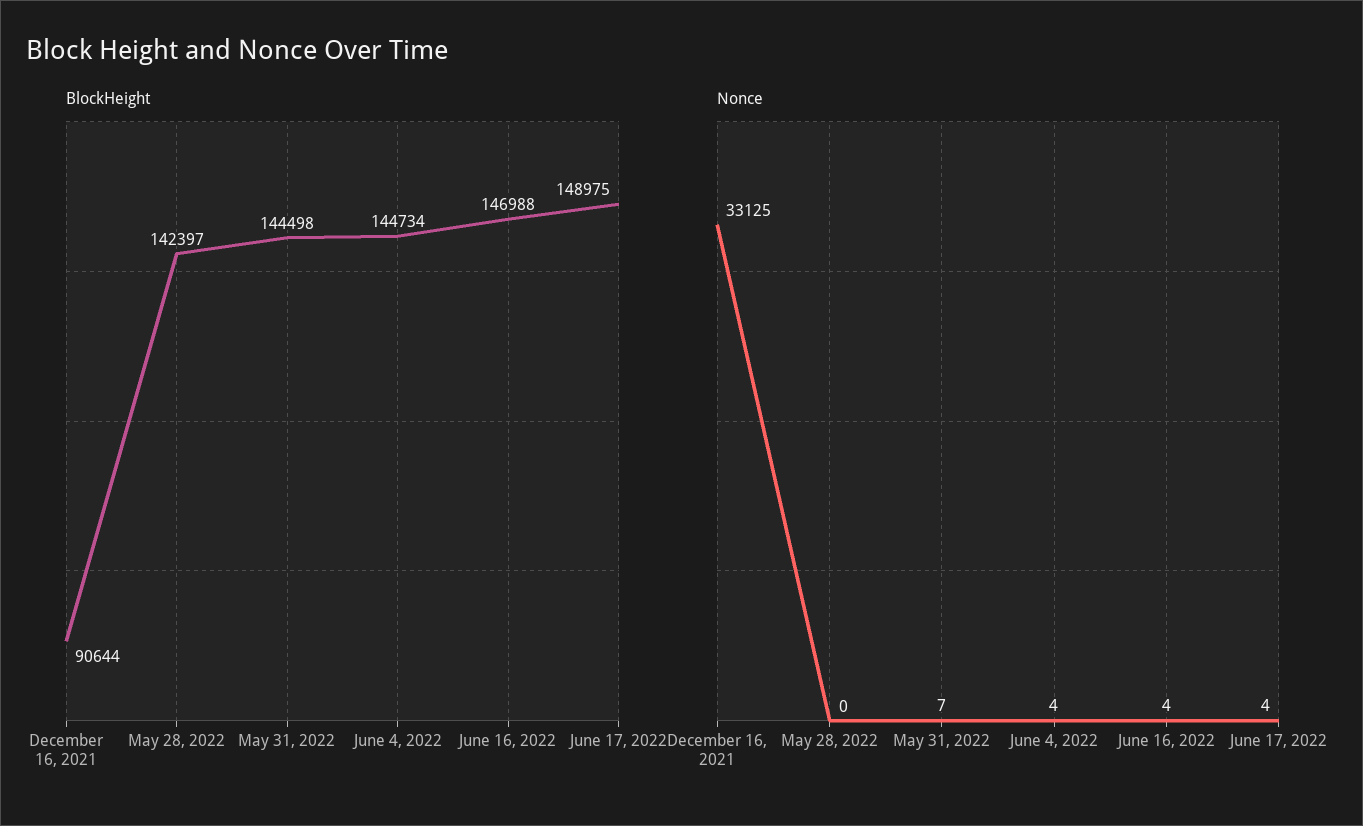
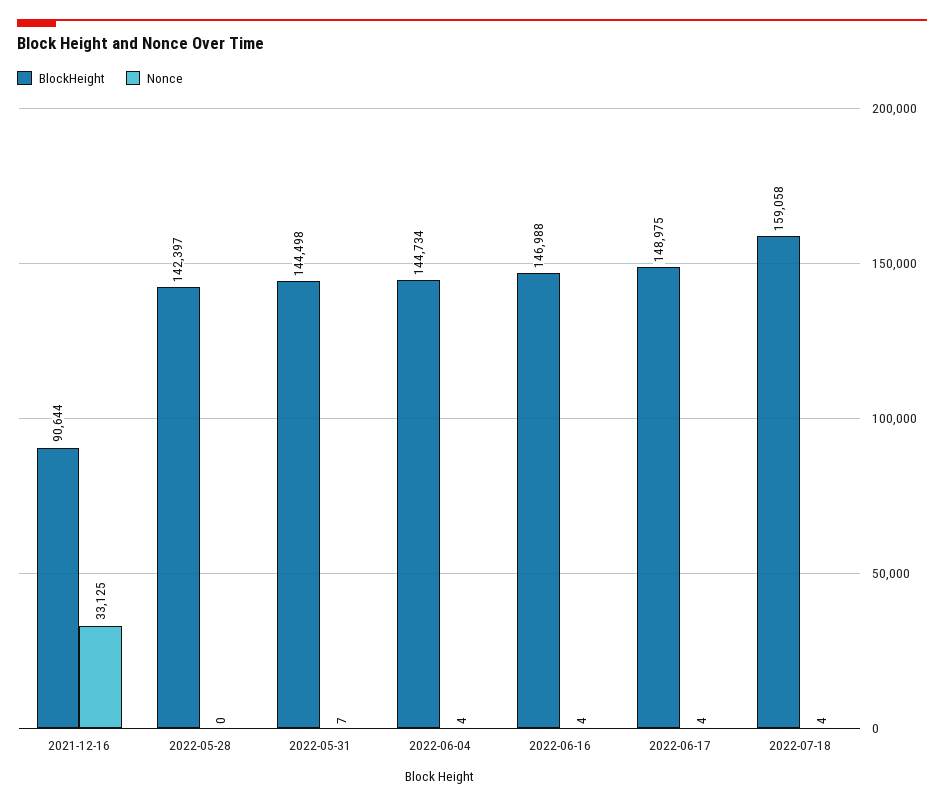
BlockHeight, 2022-07-18: none -> 159058
Nonce, 2022-07-18: none -> 4

